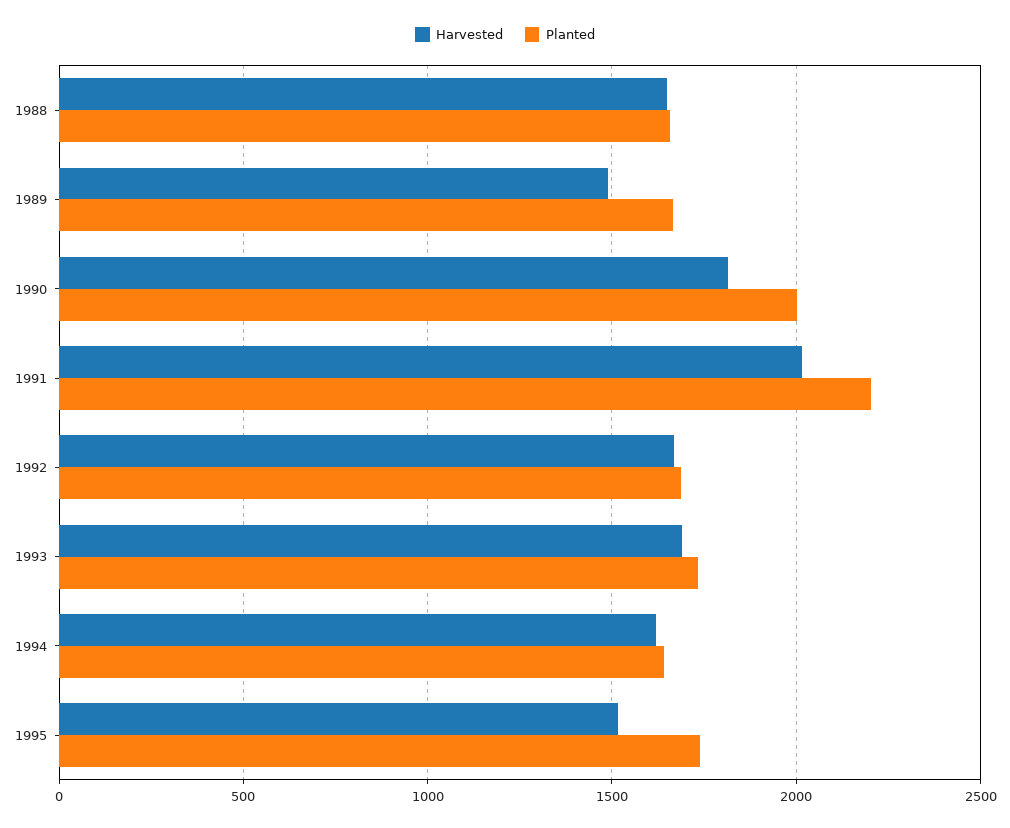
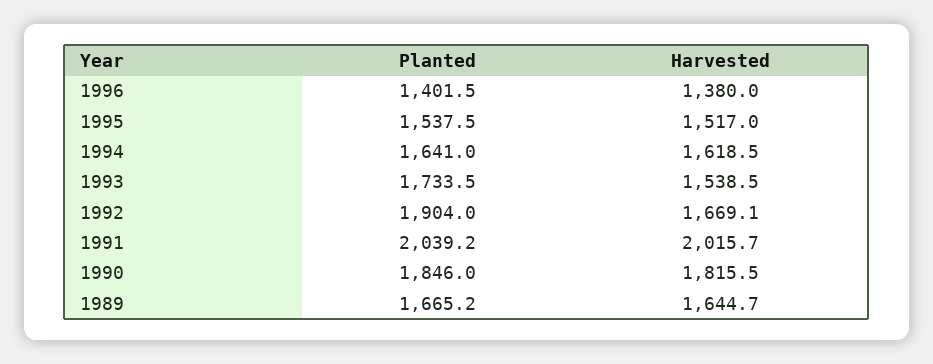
Harvested, 1988: 1650 -> none
Planted, 1988: 1650 -> none
Harvested, 1989: 1500 -> 1644.7
Planted, 1990: 2000 -> 1846
Planted, 1991: 2200 -> 2039.2
Planted, 1992: 1700 -> 1904
Harvested, 1993: 1700 -> 1538.5
Planted, 1995: 1750 -> 1537.5
Planted, 1996: none -> 1401.5
Harvested, 1996: none -> 1380

